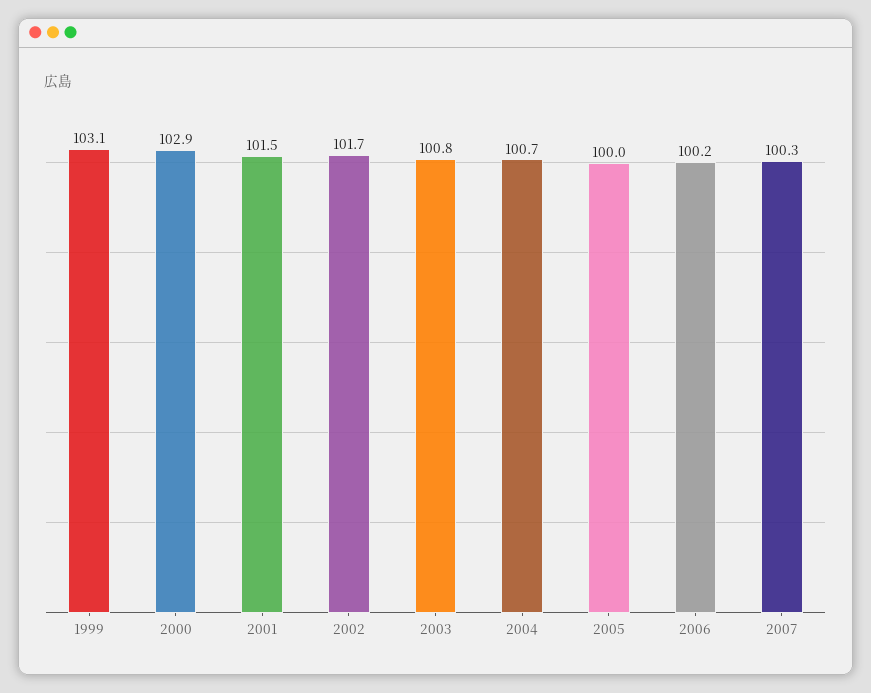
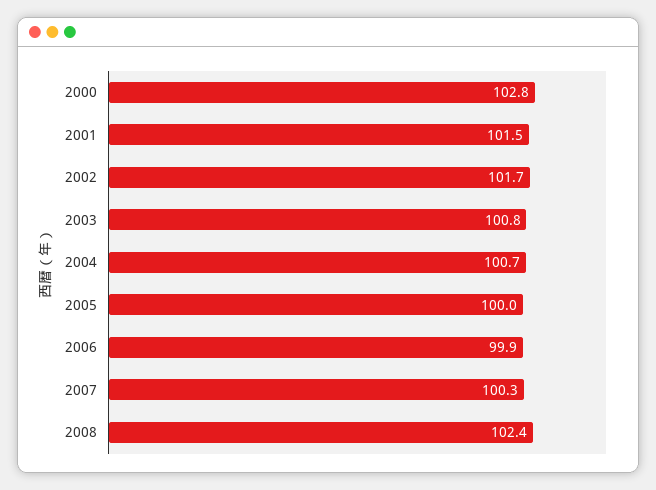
1999: 103.1 -> none
2000: 102.9 -> 102.8
2006: 100.2 -> 99.9
2008: none -> 102.4

